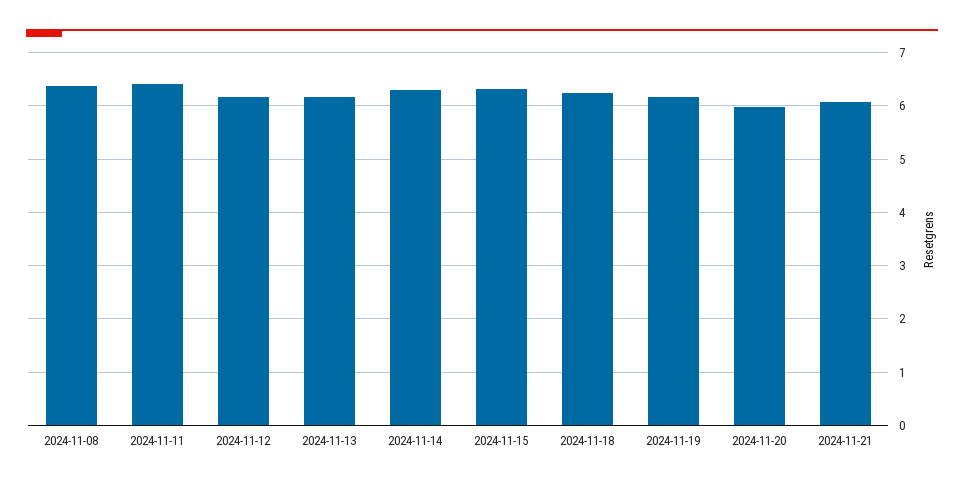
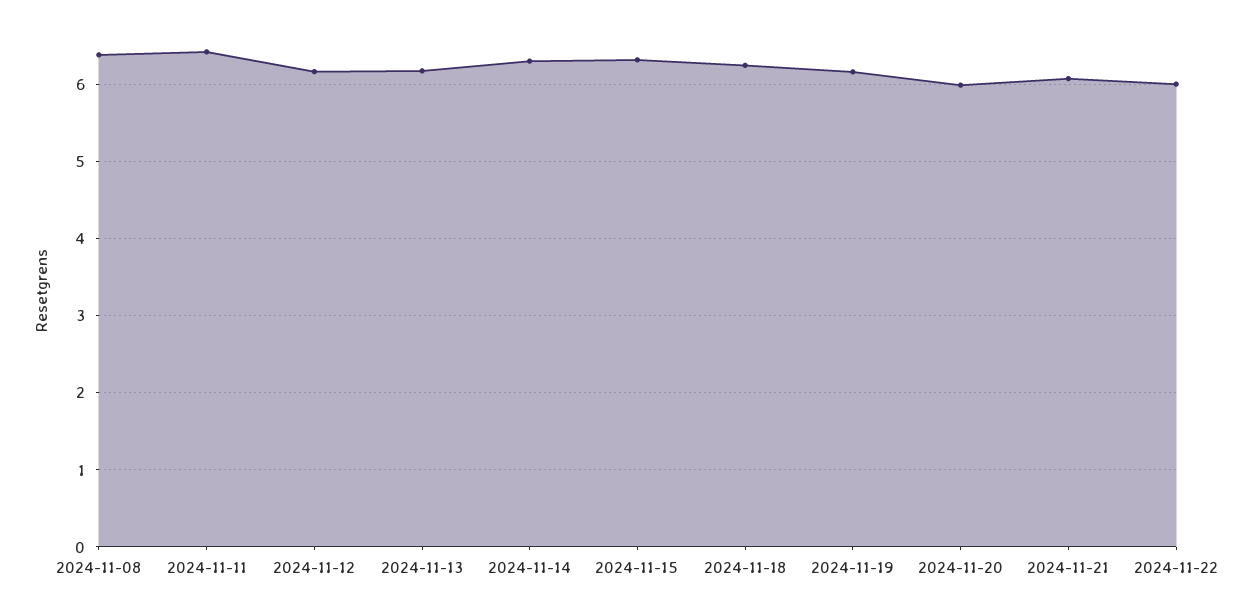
2024-11-22: none -> 6

